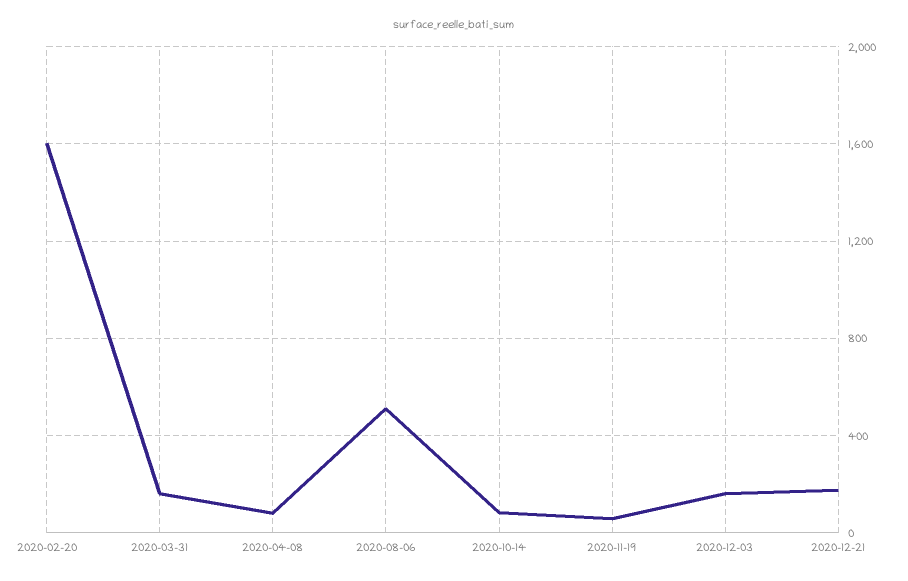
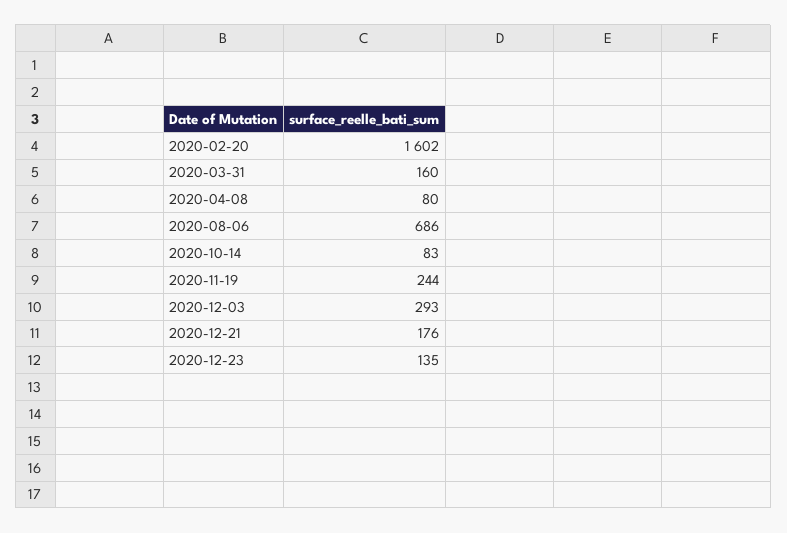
2020-08-06: 500 -> 686
2020-11-19: 50 -> 244
2020-12-03: 150 -> 293
2020-12-23: none -> 135

